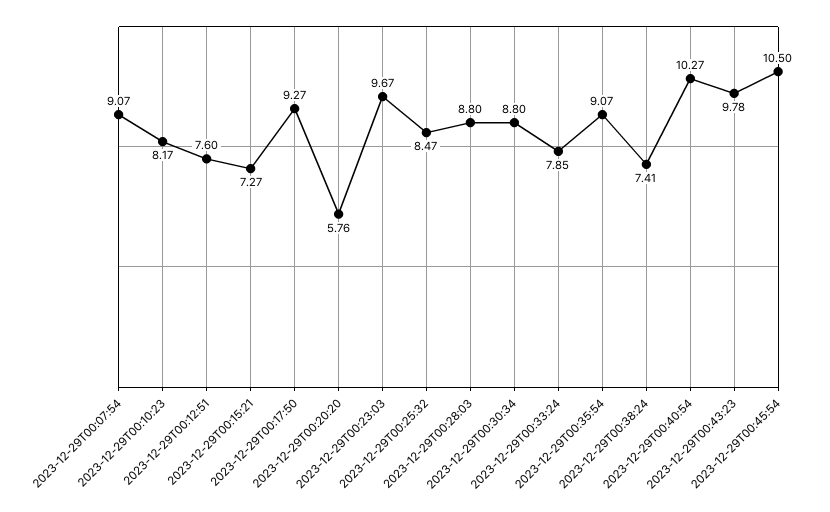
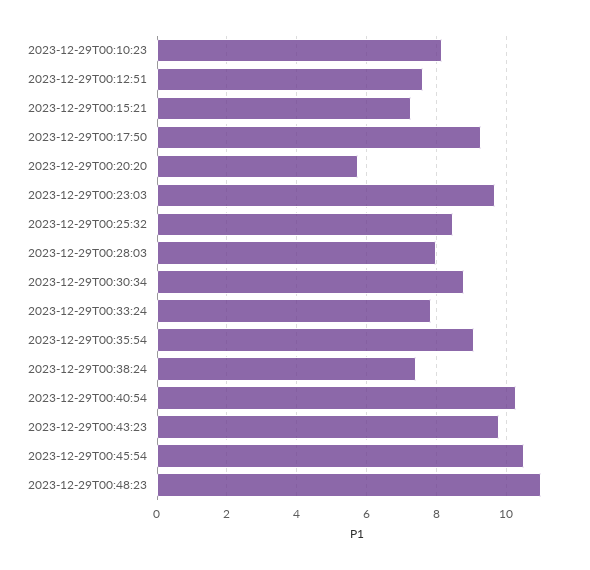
2023-12-29T00:07:54: 9.07 -> none
2023-12-29T00:28:03: 8.8 -> 8
2023-12-29T00:48:23: none -> 11

